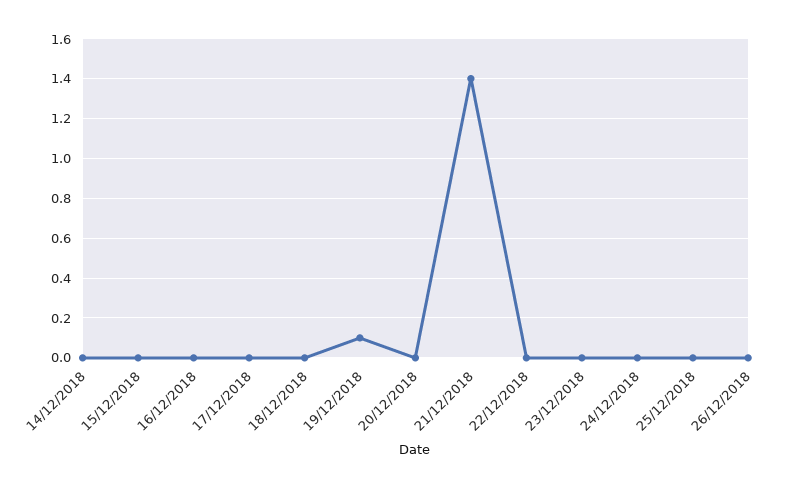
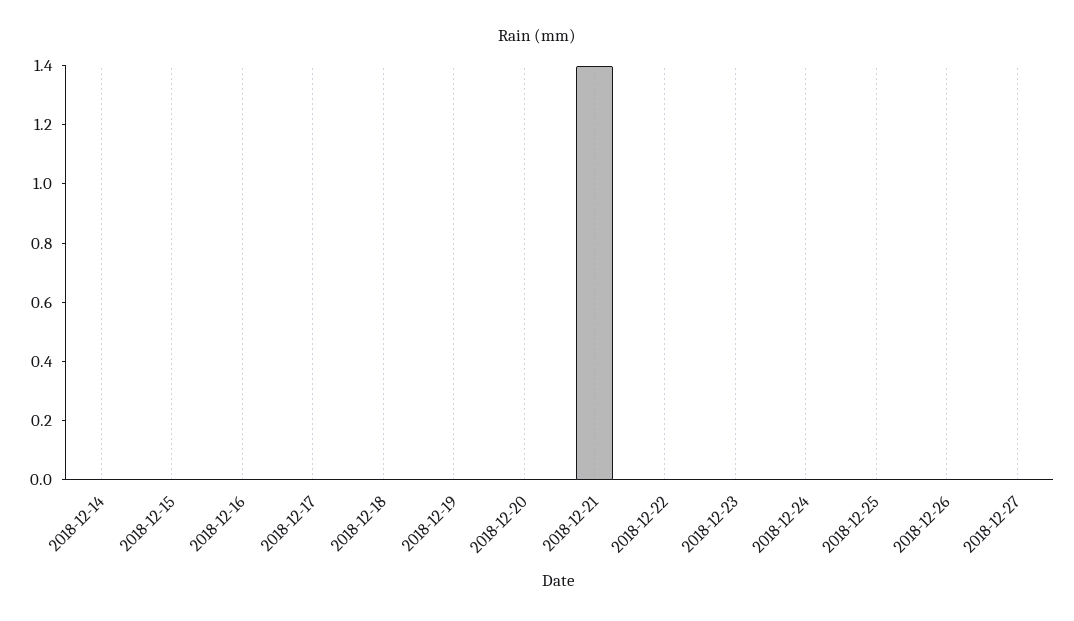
19/12/2018: 0.1 -> 0
2018-12-27: none -> 0

